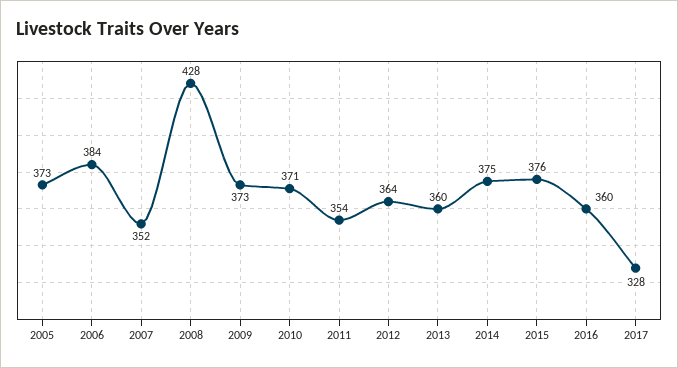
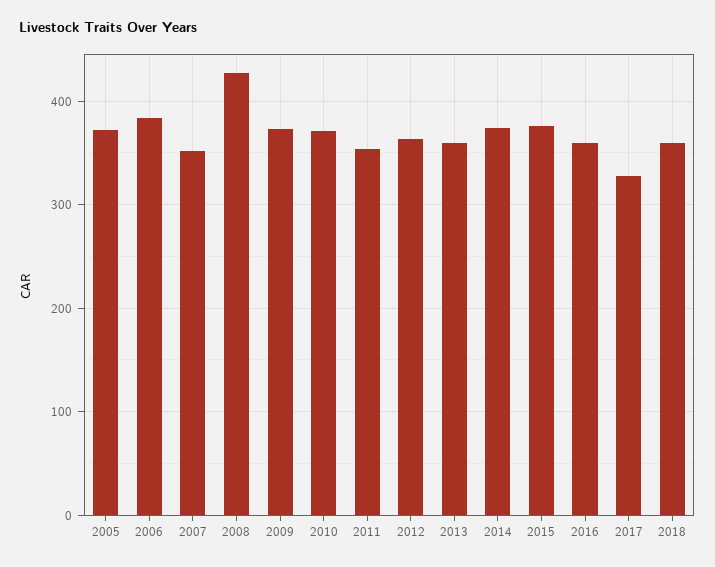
2018: none -> 360

